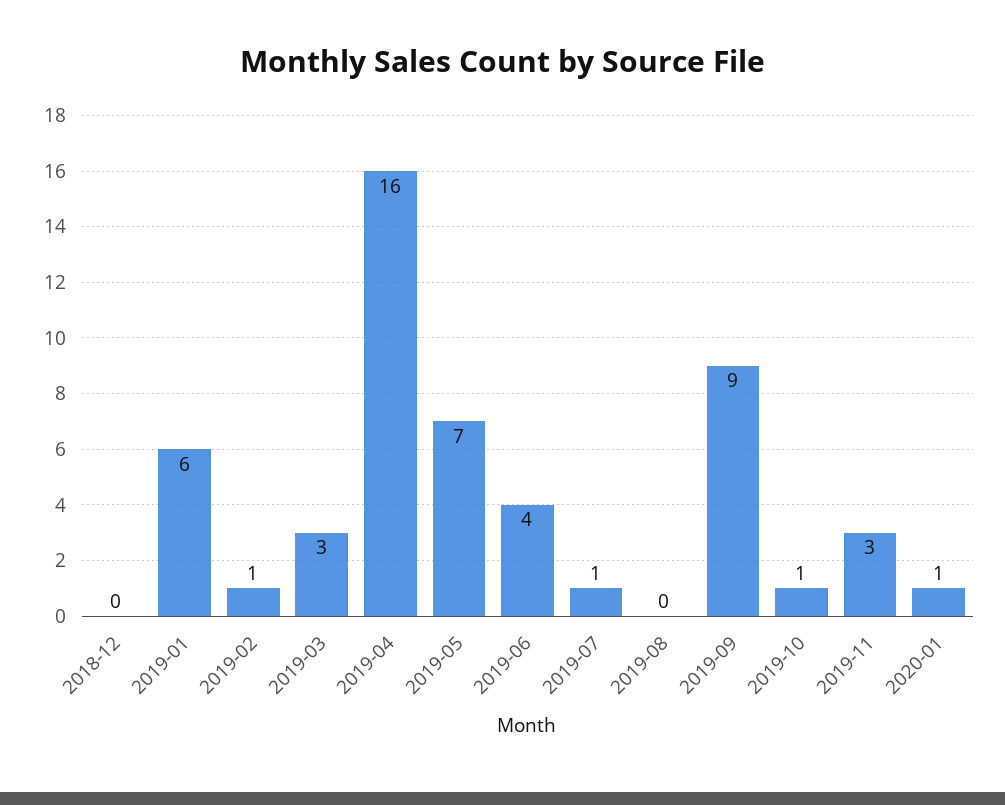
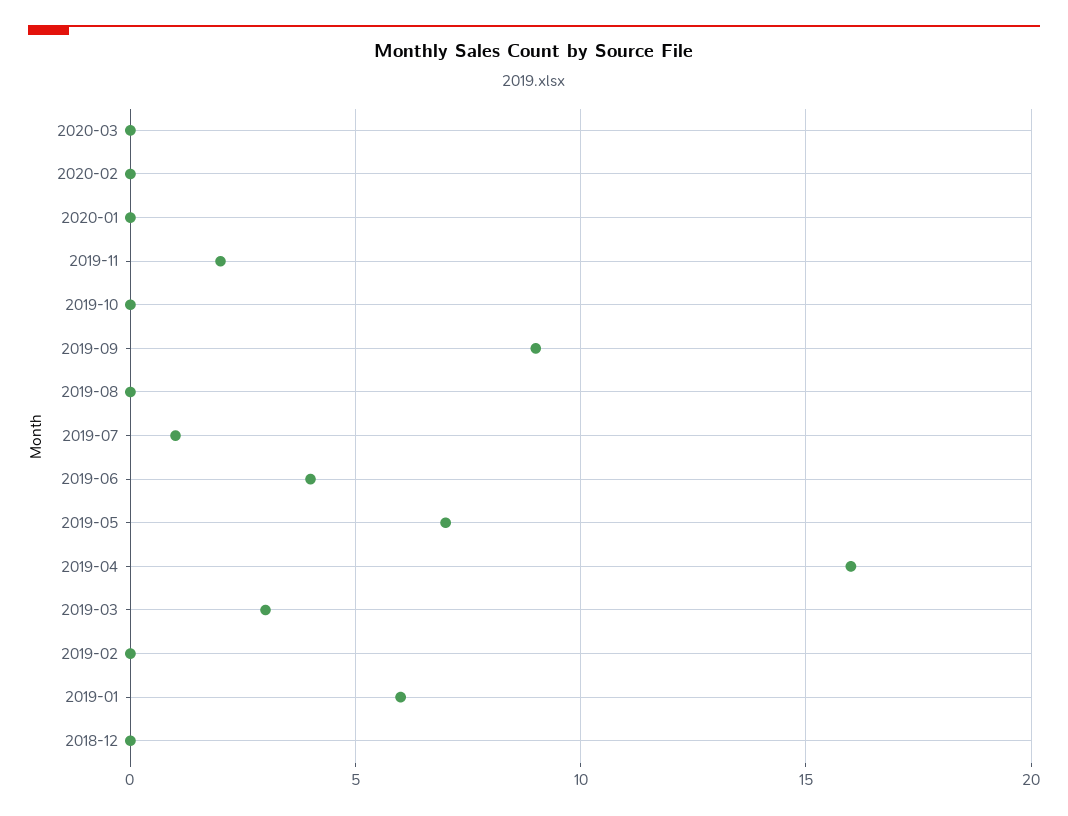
2019-02: 1 -> 0
2019-10: 1 -> 0
2019-11: 3 -> 2
2020-01: 1 -> 0
2020-03: none -> 0
2020-02: none -> 0

